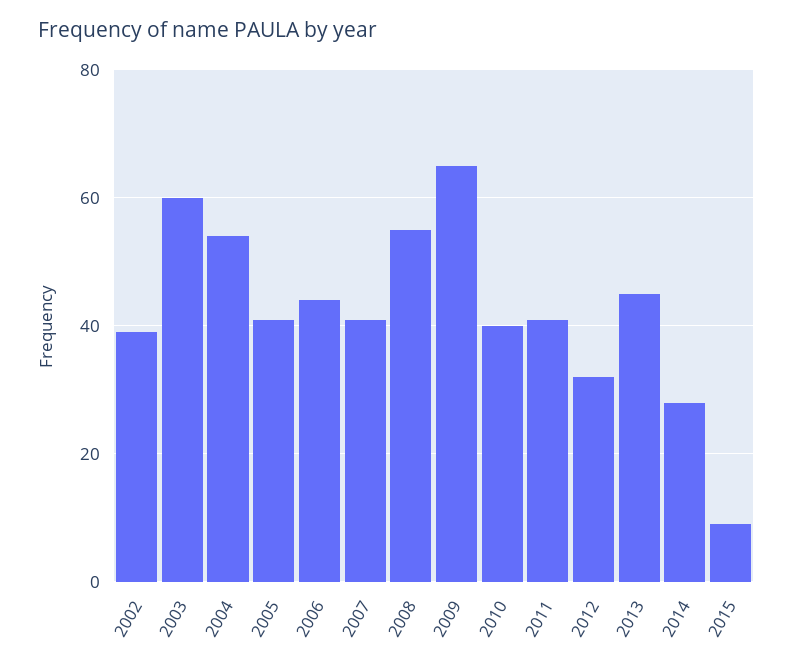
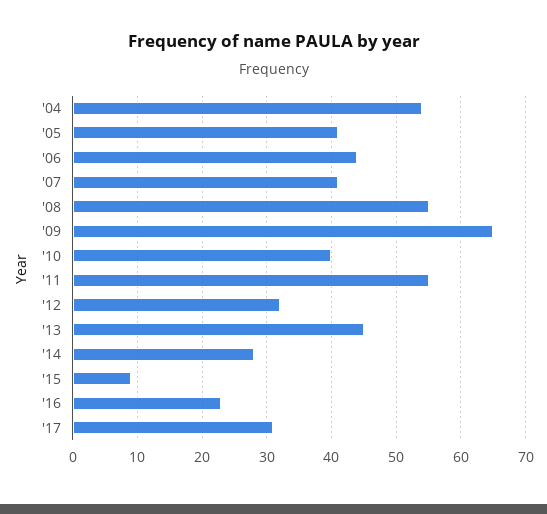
2002: 40 -> none
2003: 60 -> none
2011: 40 -> 55
'16: none -> 23
'17: none -> 31

